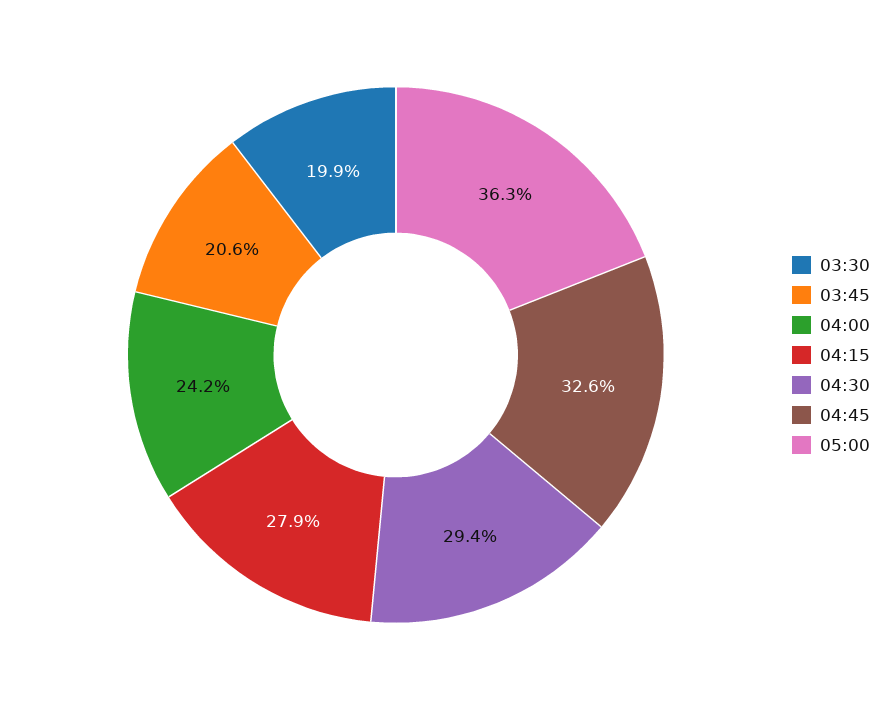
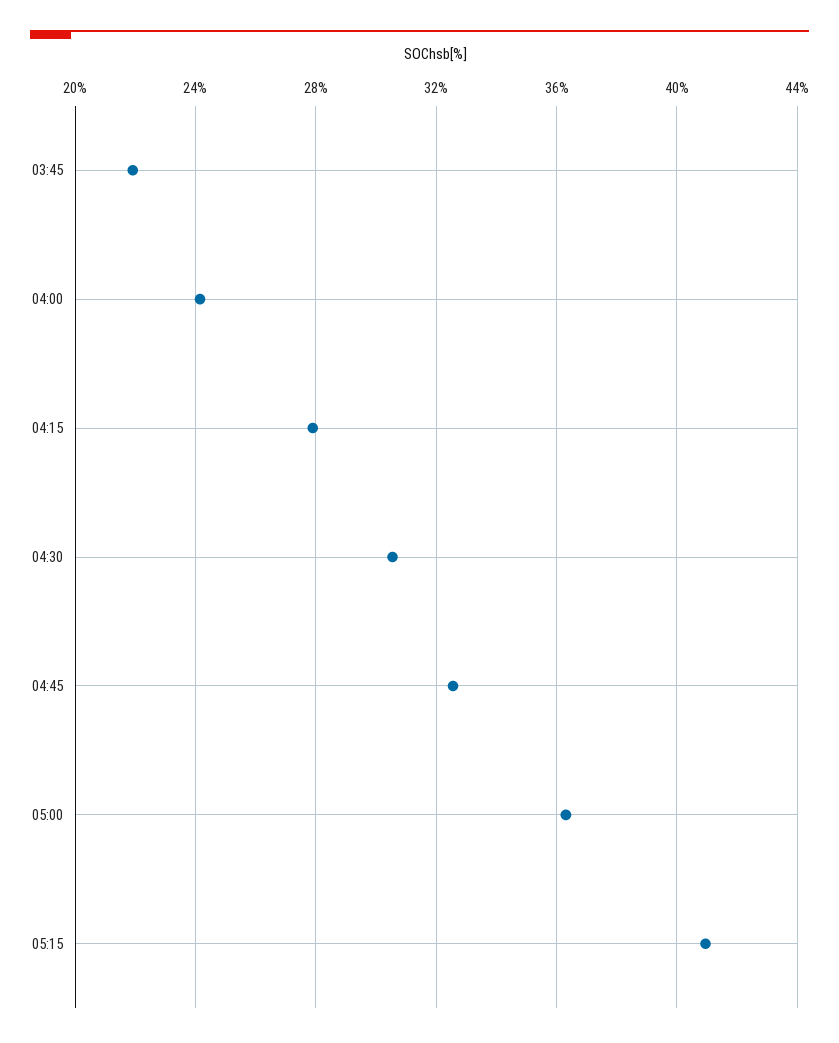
03:30: 19.9 -> none
03:45: 20.6 -> 22
04:30: 29.4 -> 30.5
05:15: none -> 41

